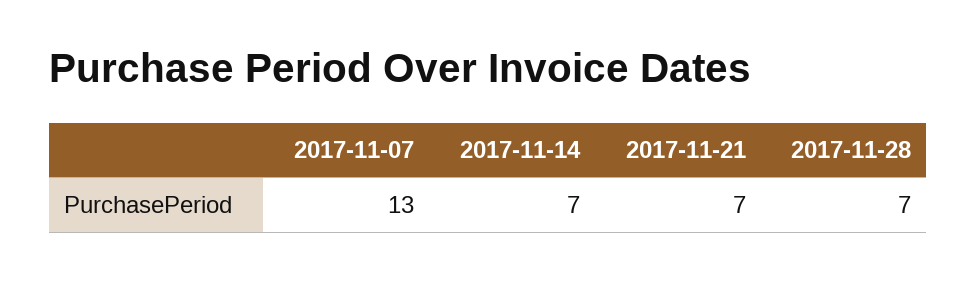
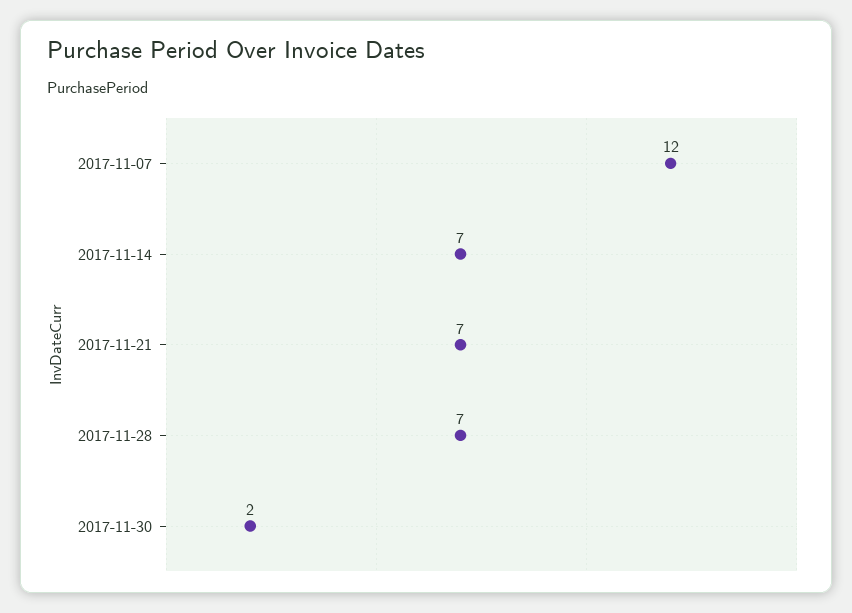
2017-11-07: 13 -> 12
2017-11-30: none -> 2

